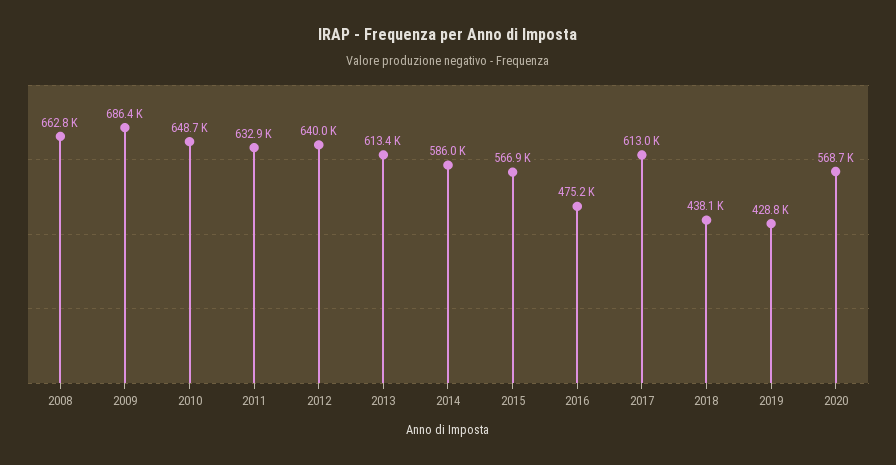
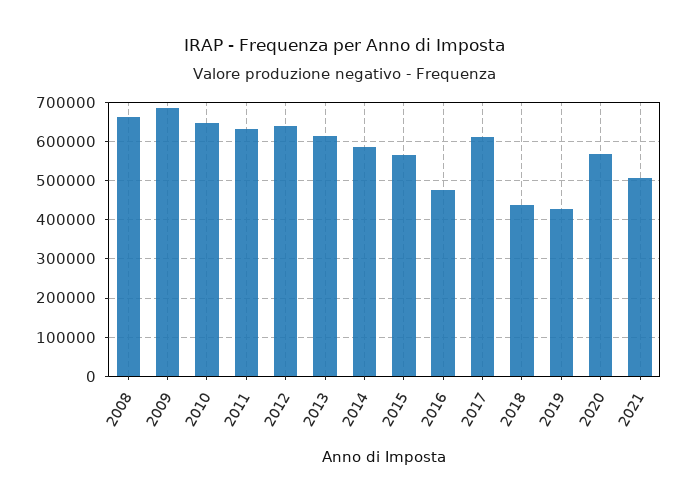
2021: none -> 500000

